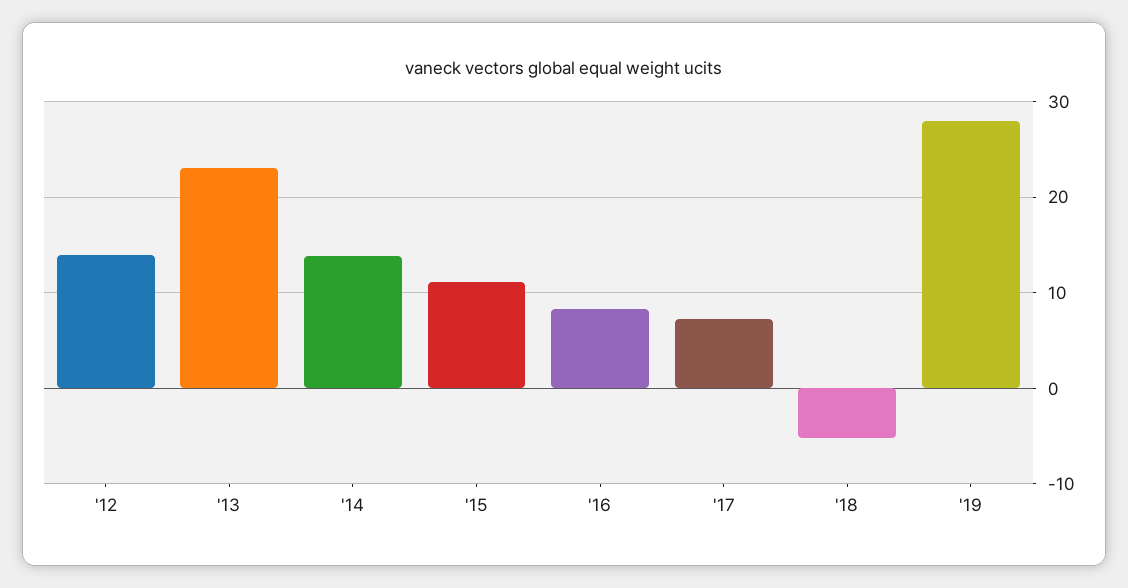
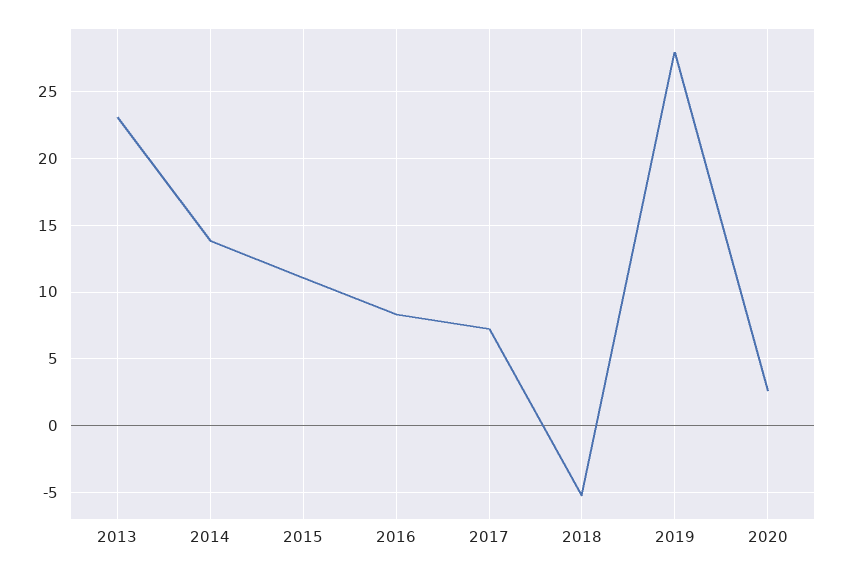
'12: 14 -> none
2020: none -> 2.5

